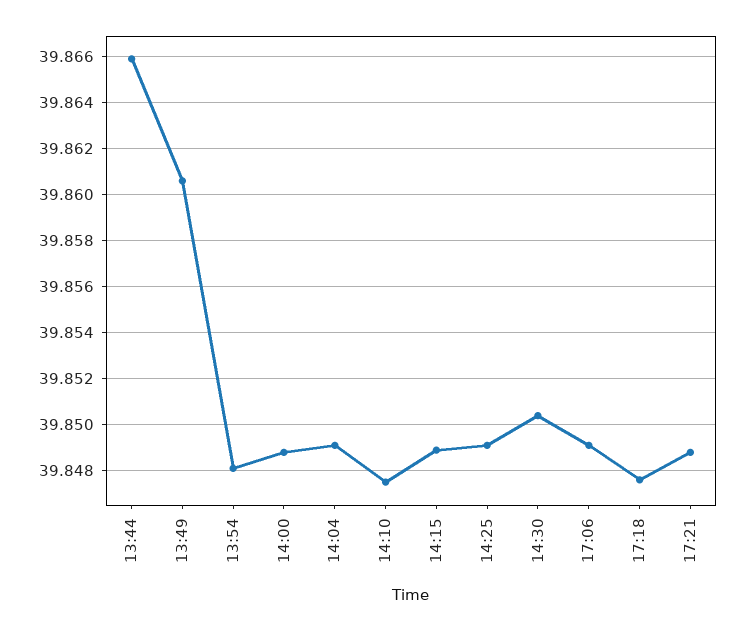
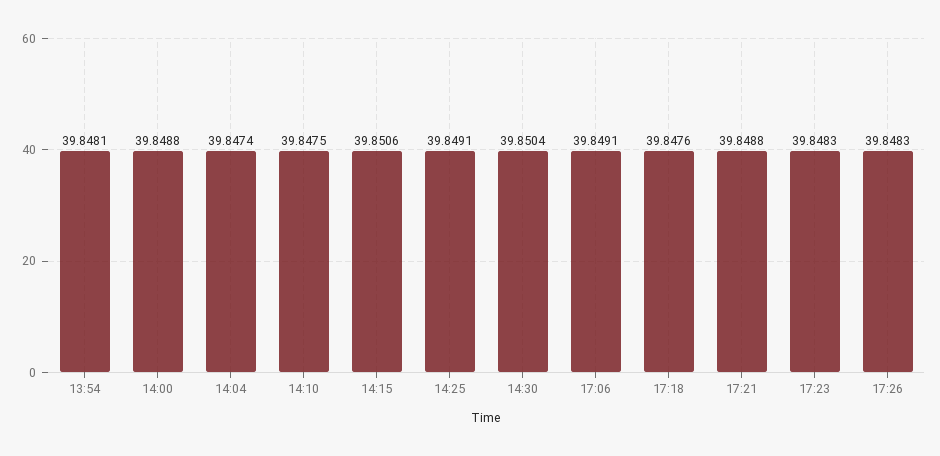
13:44: 39.866 -> none
13:49: 39.8605 -> none
14:04: 39.849 -> 39.8474
14:15: 39.849 -> 39.8506
17:23: none -> 39.8483
17:26: none -> 39.8483

